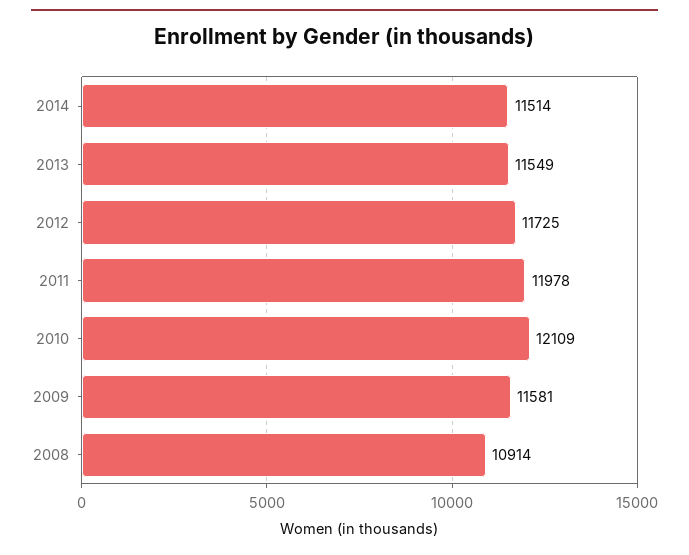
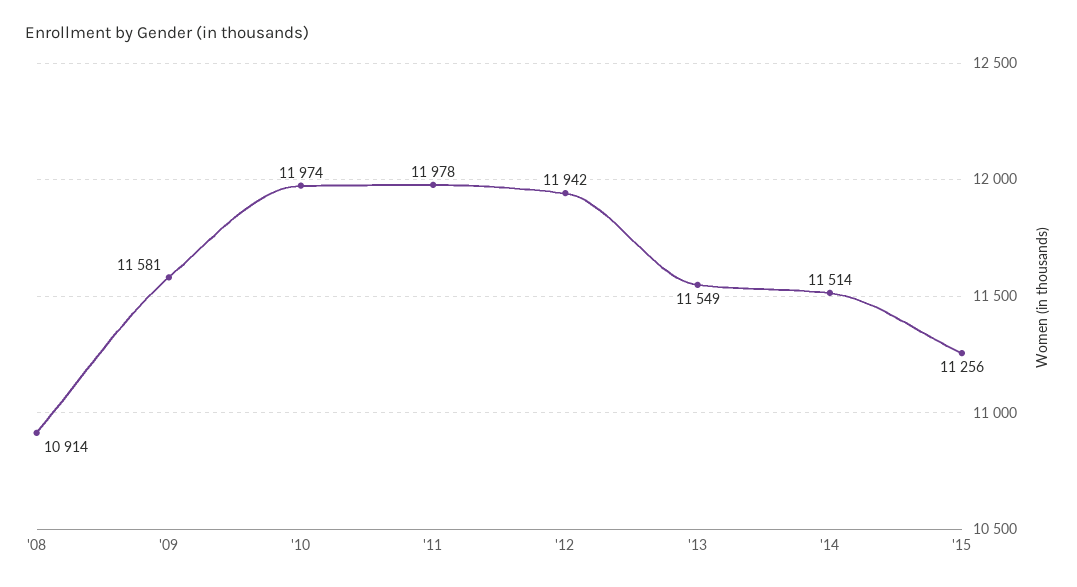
2012: 11725 -> 11942
2010: 12109 -> 11974
'15: none -> 11256

